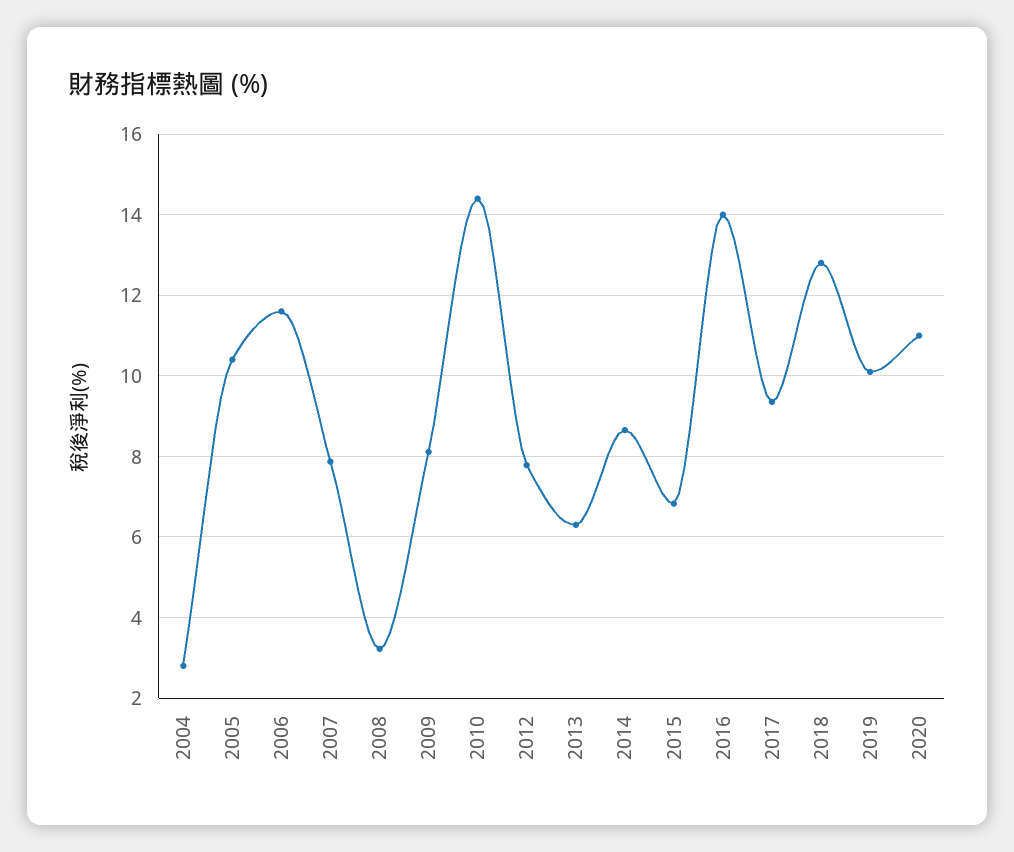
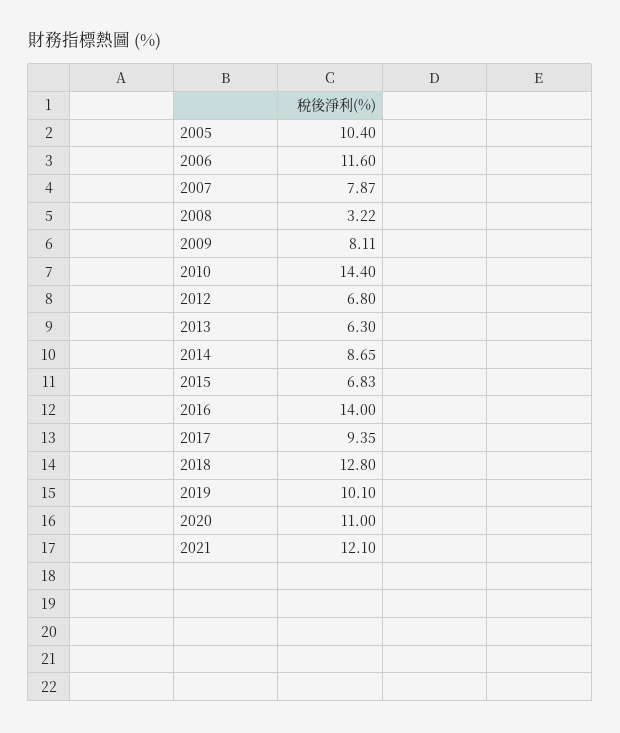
2004: 2.8 -> none
2012: 7.8 -> 6.8
2021: none -> 12.1

